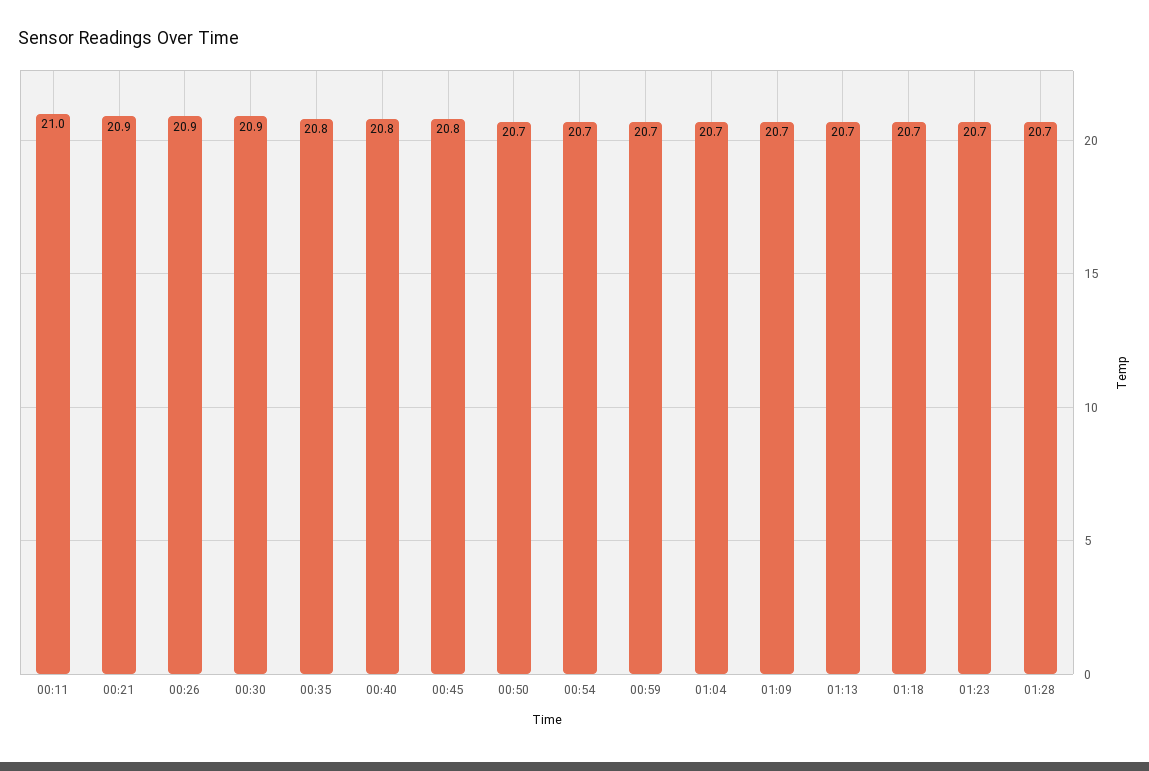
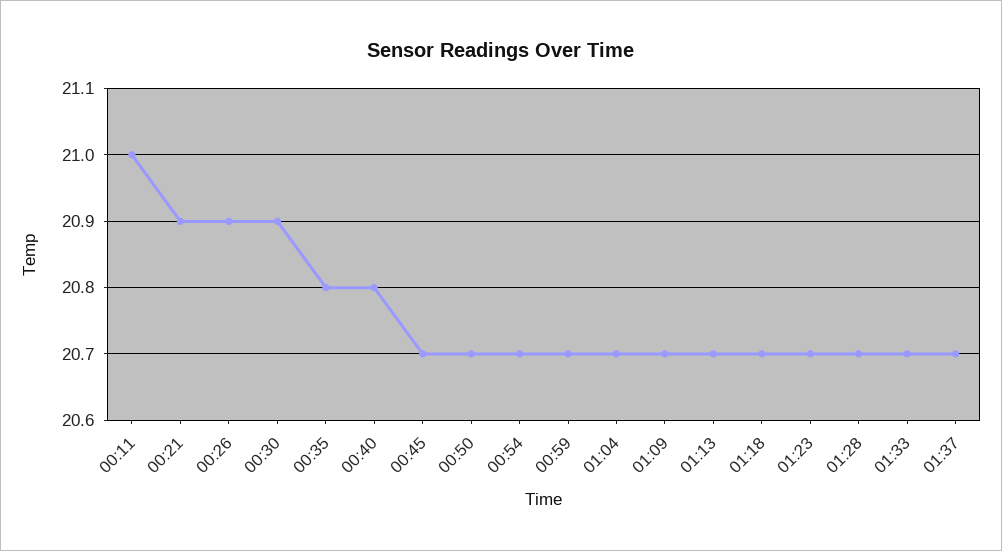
00:45: 20.8 -> 20.7
01:33: none -> 20.7
01:37: none -> 20.7

